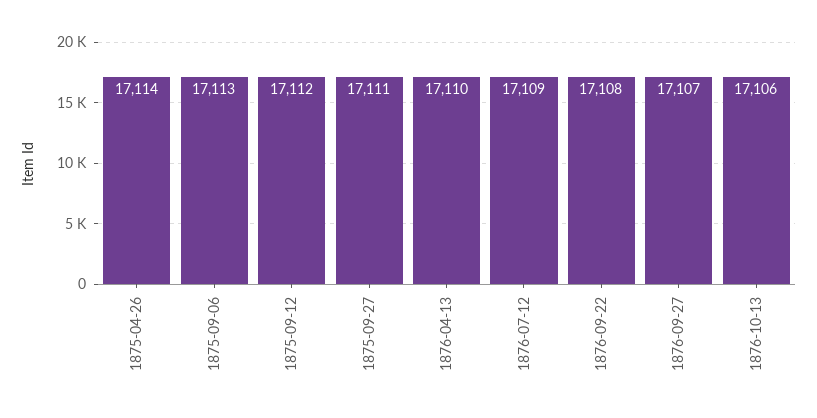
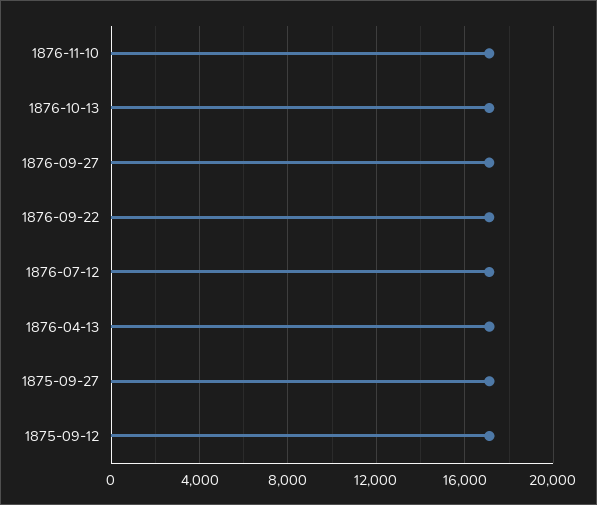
1875-04-26: 17114 -> none
1875-09-06: 17113 -> none
1876-11-10: none -> 17000

